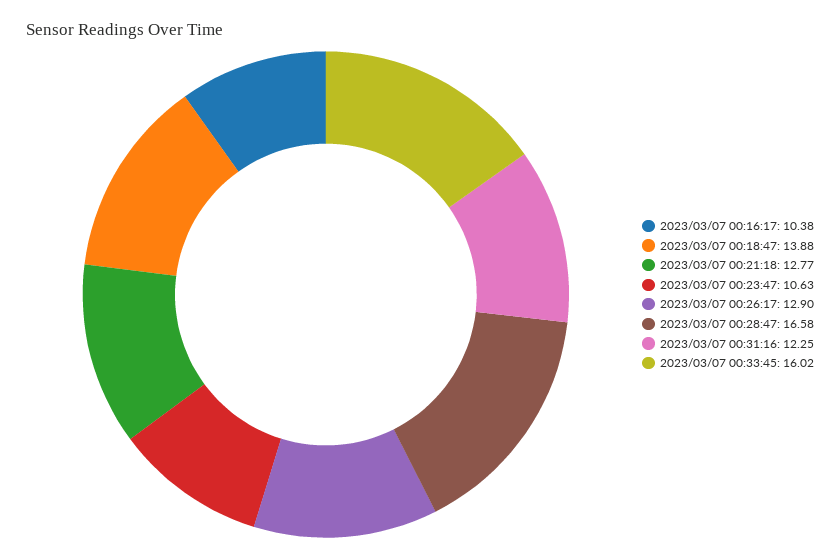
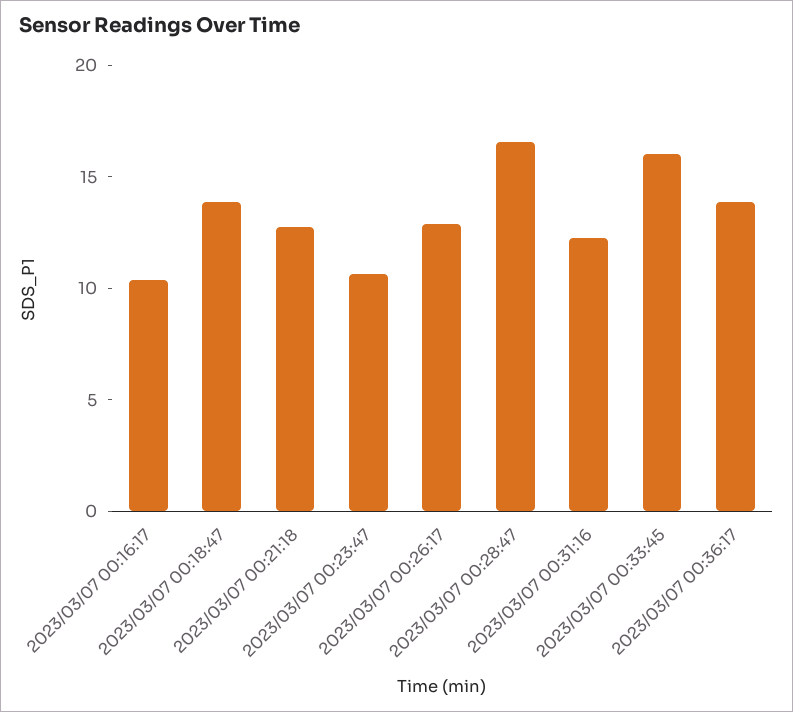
2023/03/07 00:36:17: none -> 14

